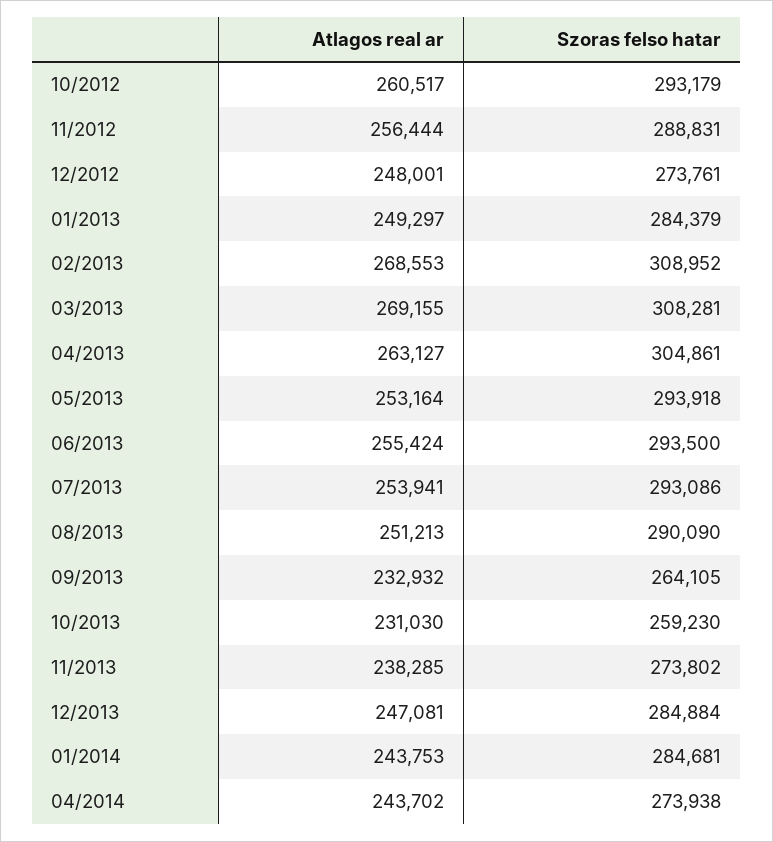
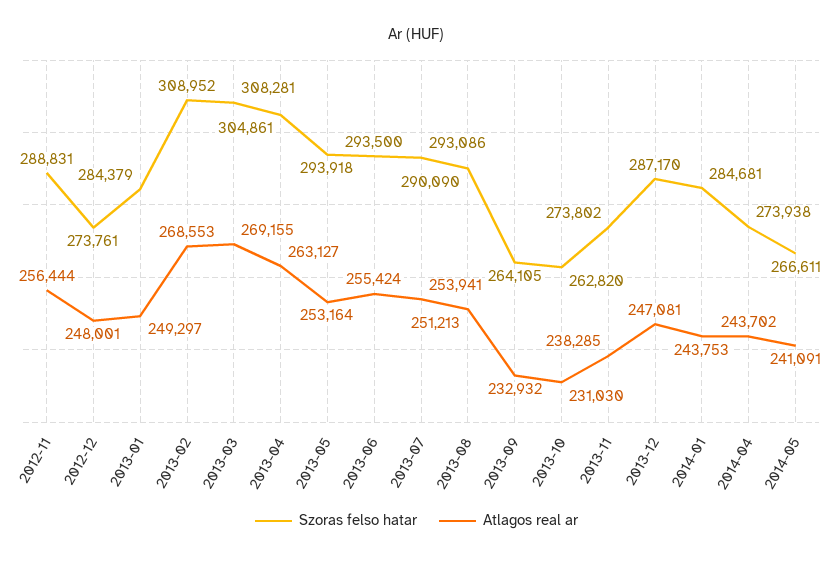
Atlagos real ar, 10/2012: 260517 -> none
Szoras felso hatar, 10/2012: 293179 -> none
Szoras felso hatar, 10/2013: 259230 -> 262820
Szoras felso hatar, 12/2013: 284884 -> 287170
Szoras felso hatar, 2014-05: none -> 266611
Atlagos real ar, 2014-05: none -> 241091

